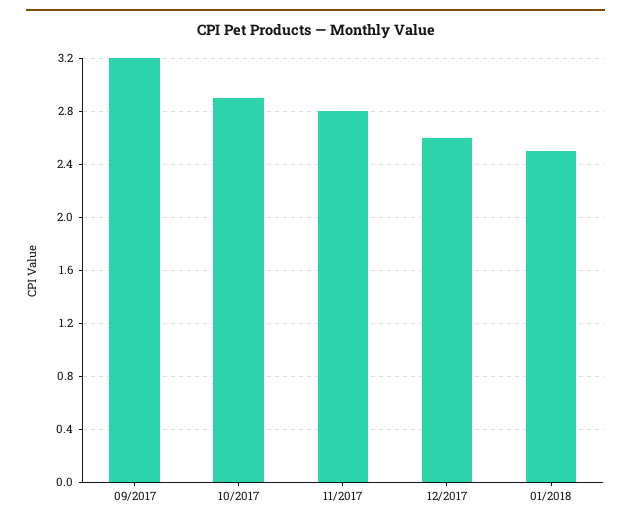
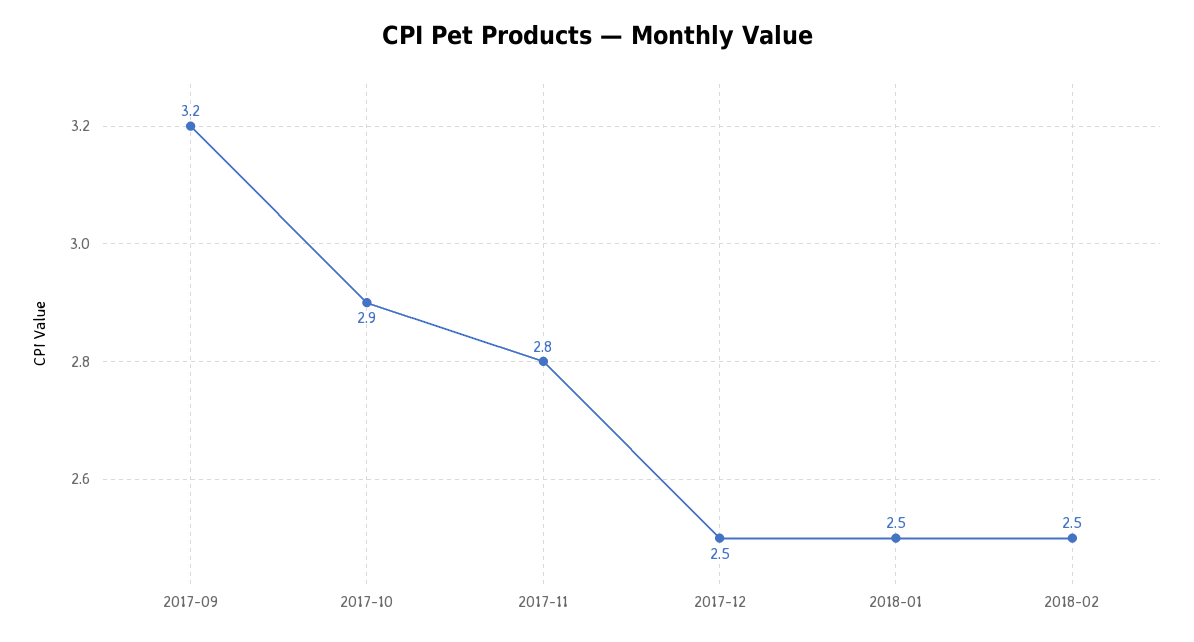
12/2017: 2.6 -> 2.5
2018-02: none -> 2.5

